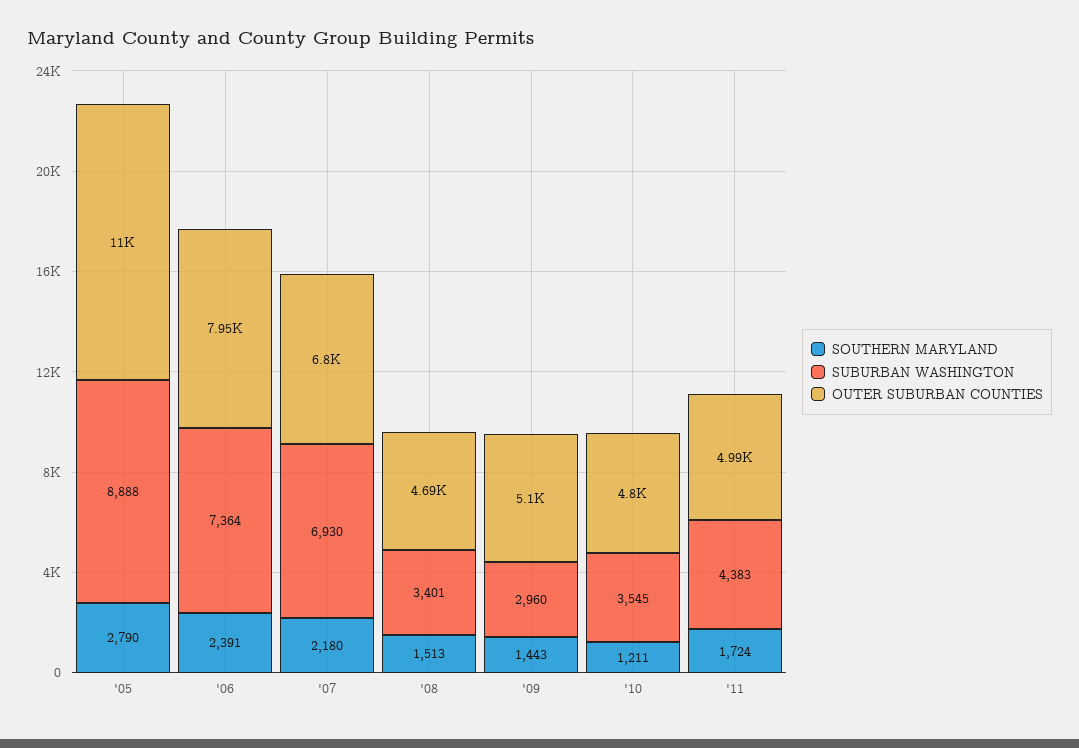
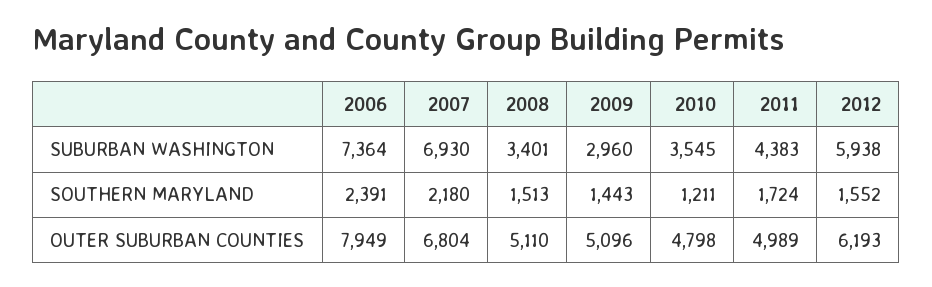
SOUTHERN MARYLAND, '05: 2790 -> none
SUBURBAN WASHINGTON, '05: 8888 -> none
OUTER SUBURBAN COUNTIES, '05: 11000 -> none
OUTER SUBURBAN COUNTIES, '08: 4690 -> 5110
SUBURBAN WASHINGTON, 2012: none -> 5938
SOUTHERN MARYLAND, 2012: none -> 1552
OUTER SUBURBAN COUNTIES, 2012: none -> 6193

